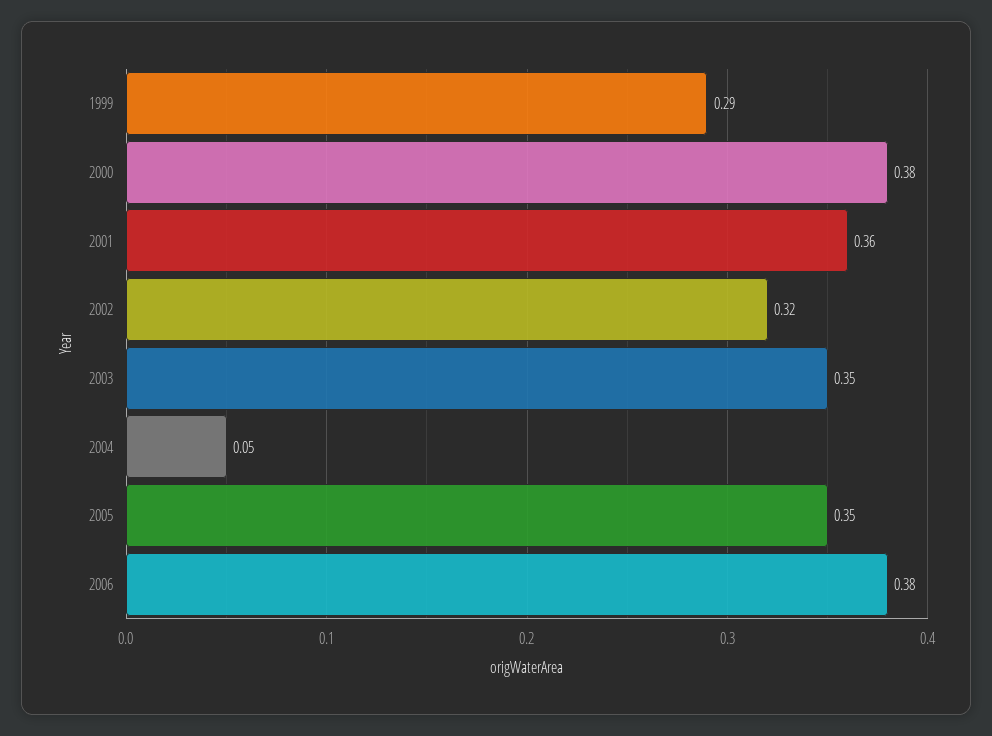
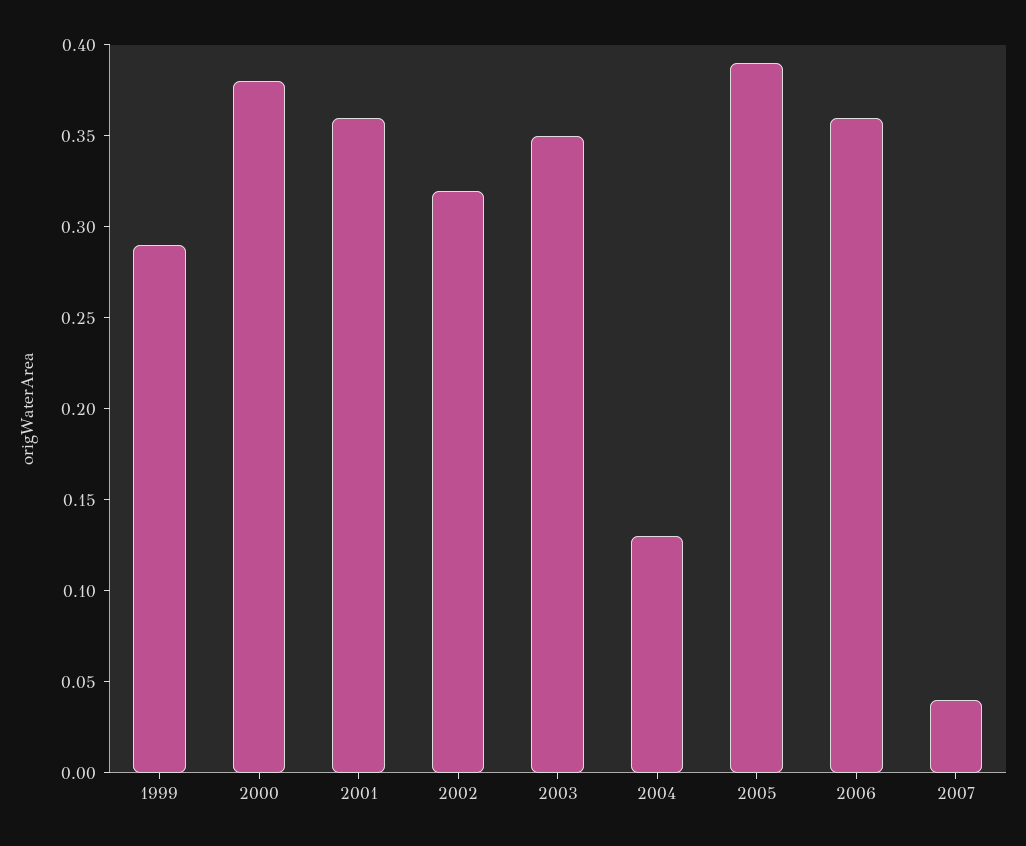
2004: 0.05 -> 0.13
2005: 0.35 -> 0.39
2006: 0.38 -> 0.36
2007: none -> 0.04

